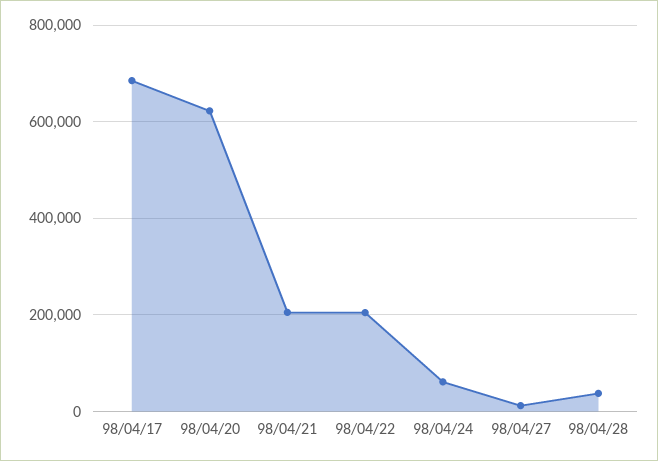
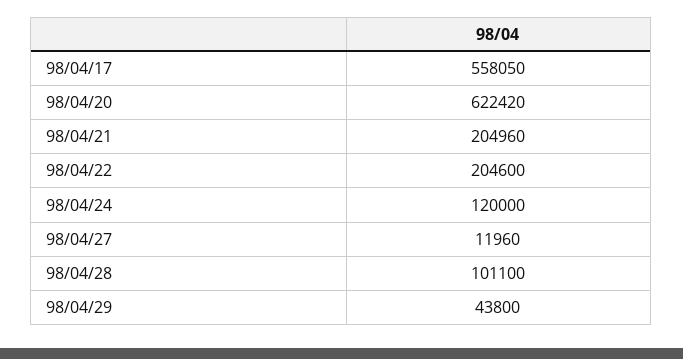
98/04/17: 680000 -> 558050
98/04/24: 60000 -> 120000
98/04/28: 40000 -> 101100
98/04/29: none -> 43800

